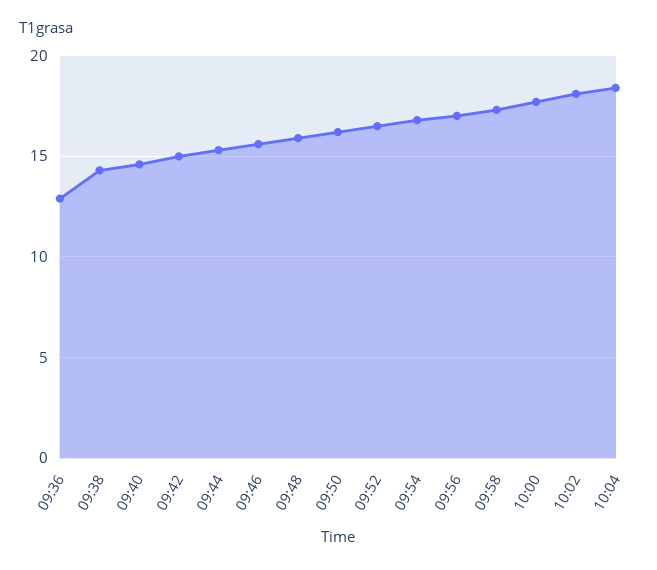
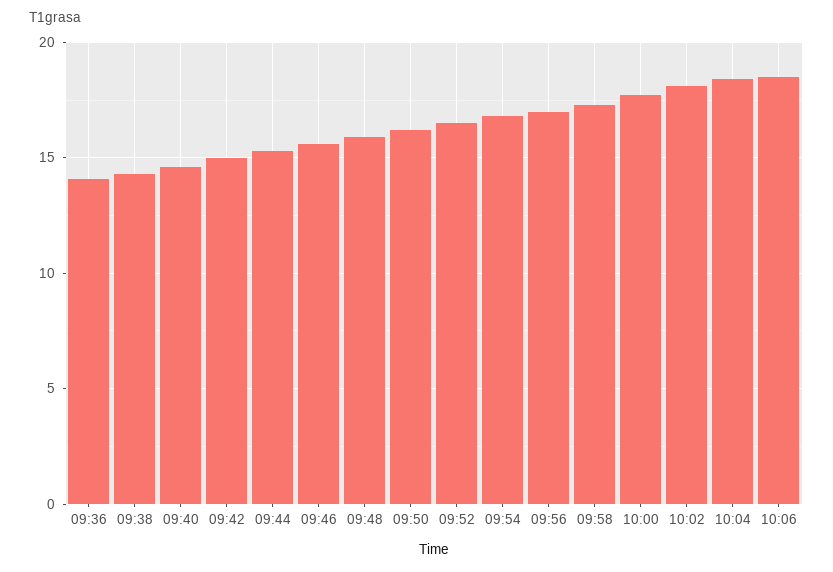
09:36: 13 -> 14
10:06: none -> 18.5

